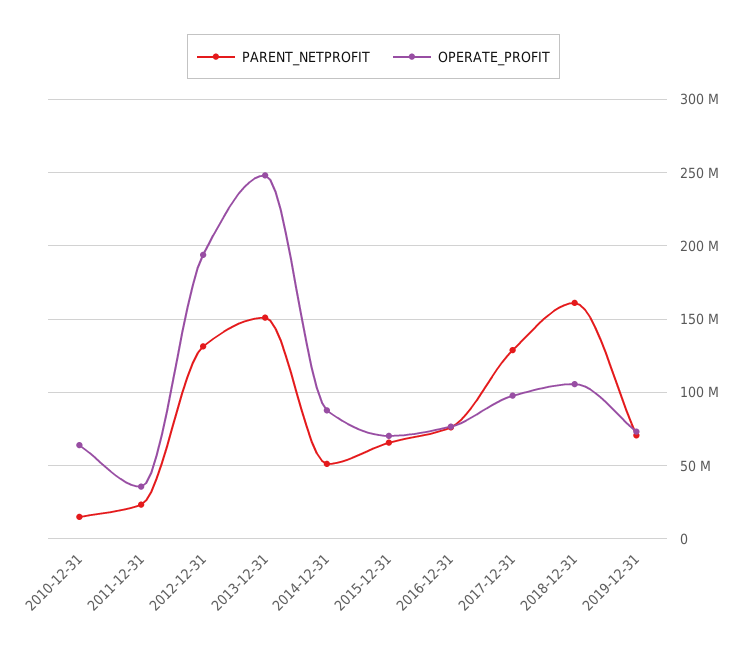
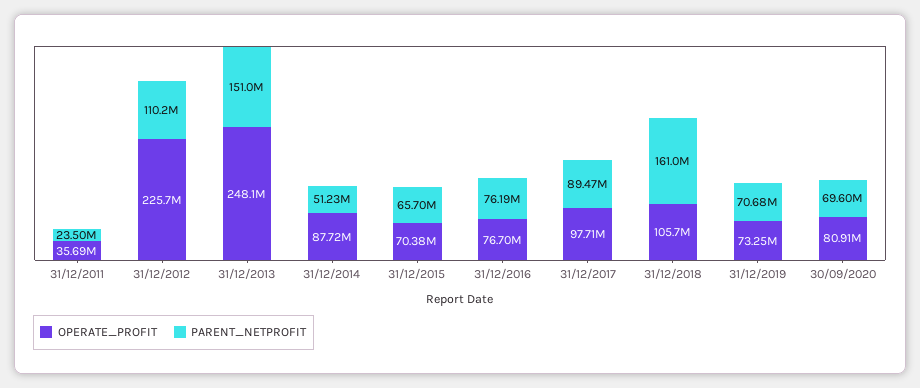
PARENT_NETPROFIT, 2010-12-31: 15000000 -> none
OPERATE_PROFIT, 2010-12-31: 65000000 -> none
PARENT_NETPROFIT, 2012-12-31: 130000000 -> 110200000
OPERATE_PROFIT, 2012-12-31: 195000000 -> 225700000
PARENT_NETPROFIT, 2017-12-31: 130000000 -> 89470000
OPERATE_PROFIT, 30/09/2020: none -> 80910000
PARENT_NETPROFIT, 30/09/2020: none -> 69600000

